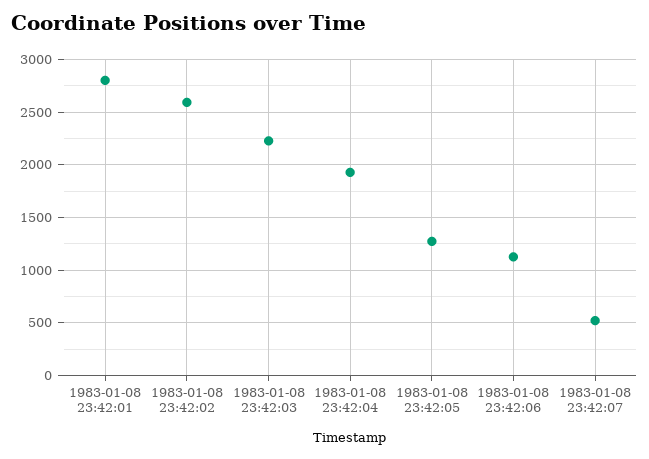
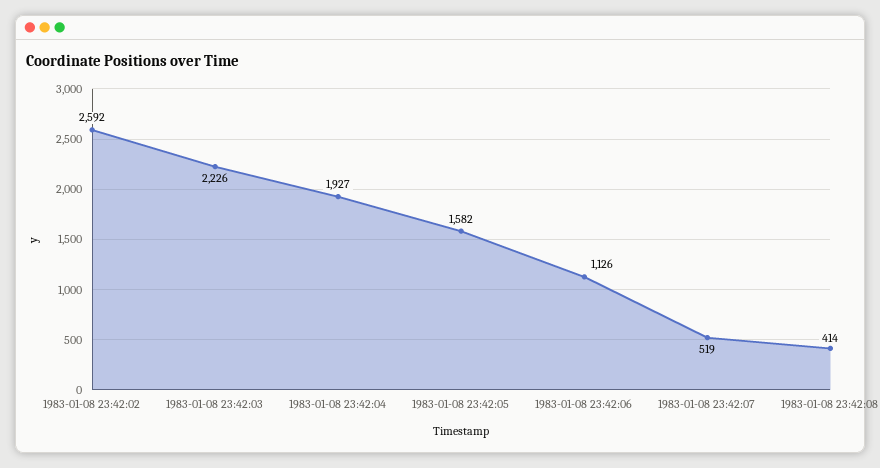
1983-01-08 23:42:01: 2800 -> none
1983-01-08 23:42:05: 1300 -> 1582
1983-01-08 23:42:08: none -> 414

